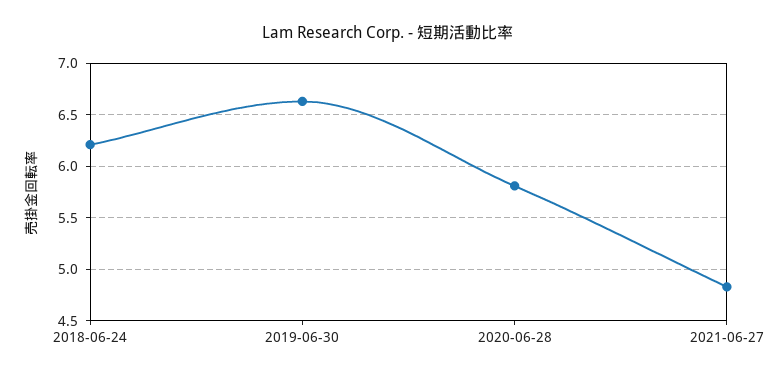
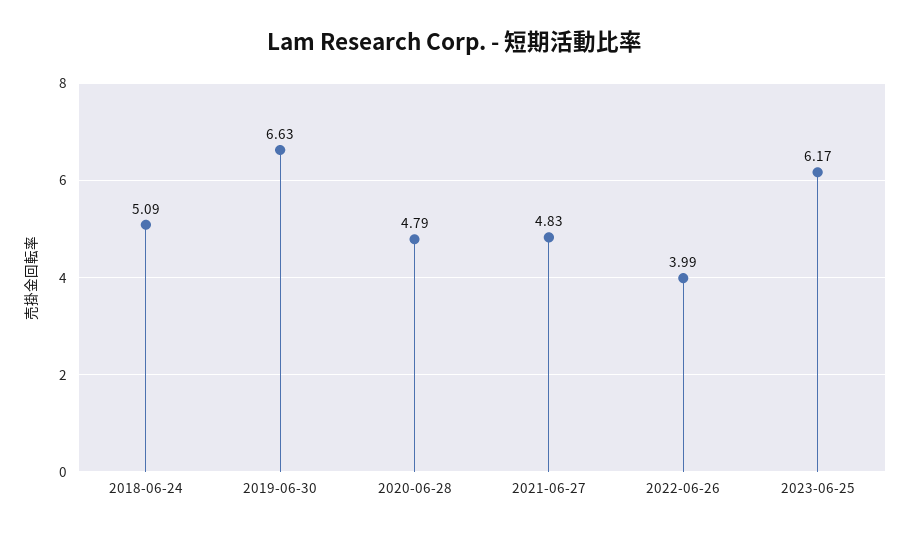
2018-06-24: 6.2 -> 5.09
2020-06-28: 5.8 -> 4.79
2022-06-26: none -> 3.99
2023-06-25: none -> 6.17

